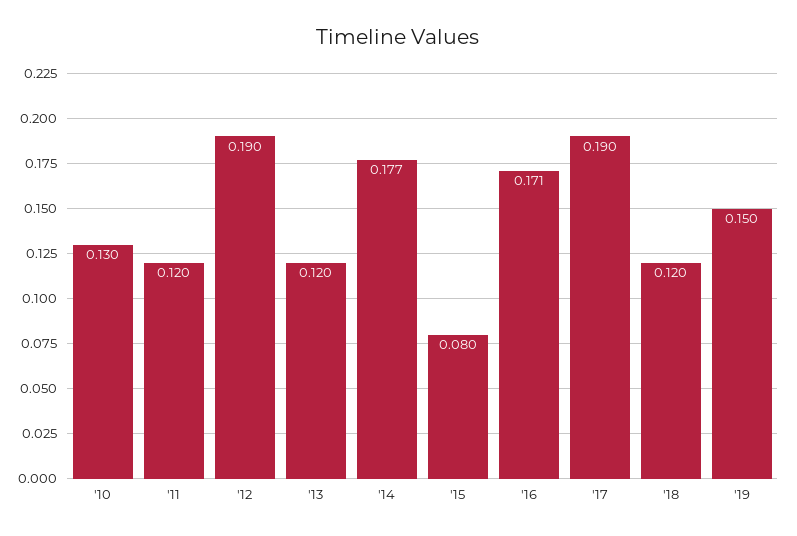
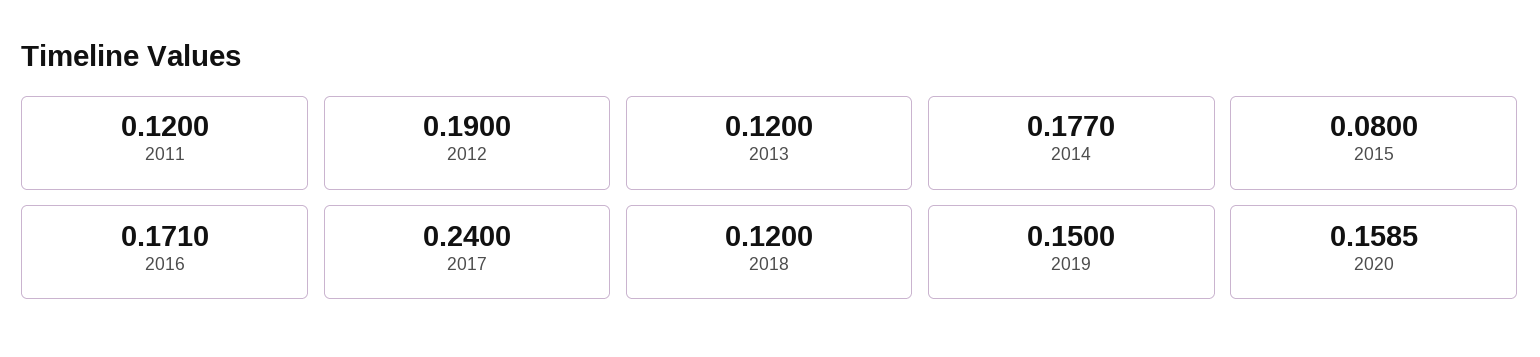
'10: 0.13 -> none
'17: 0.19 -> 0.24
2020: none -> 0.1585

